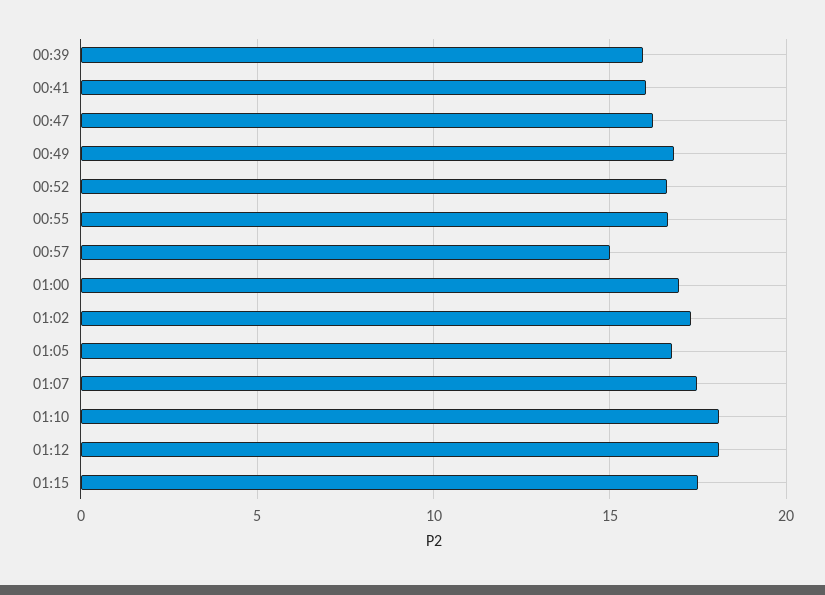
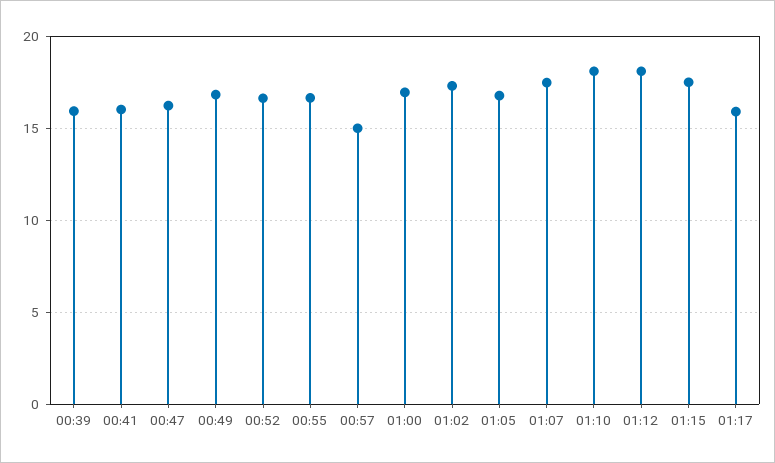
01:17: none -> 16

